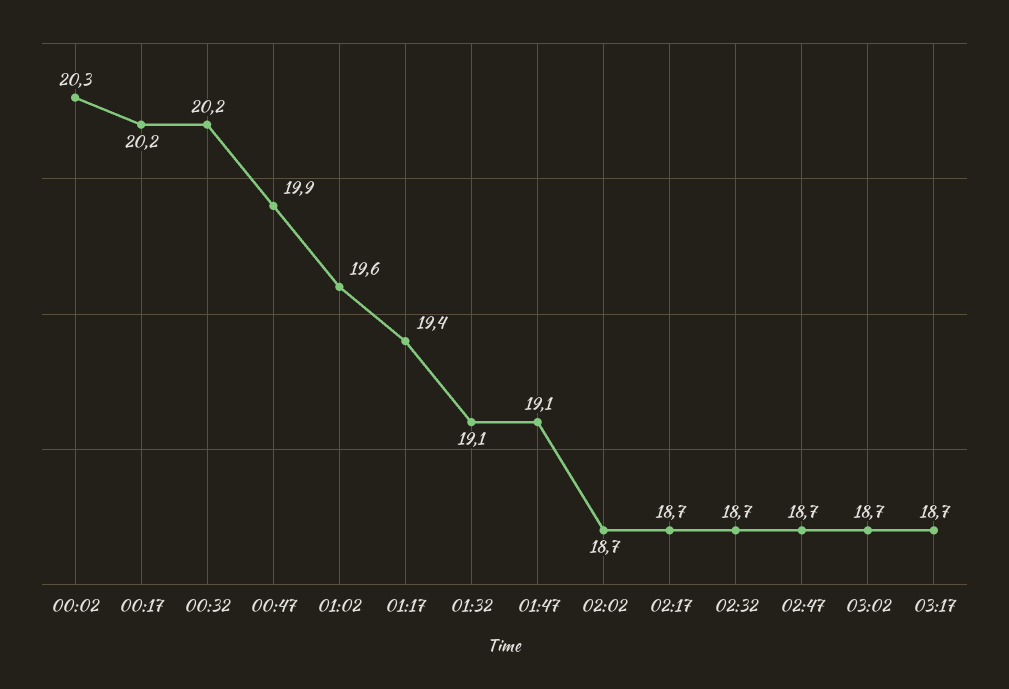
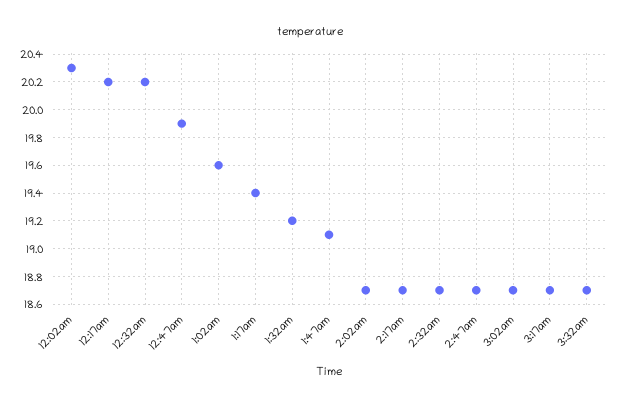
01:32: 19.1 -> 19.2
3:32am: none -> 18.7

